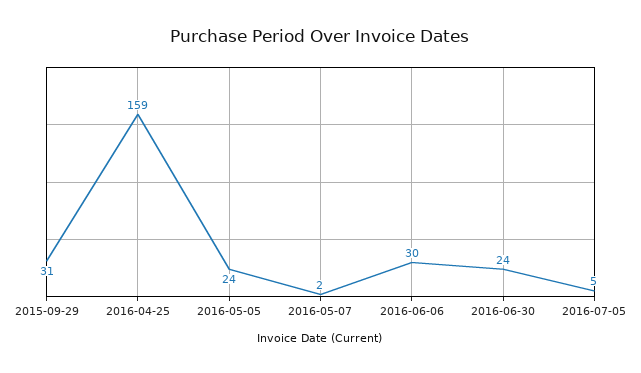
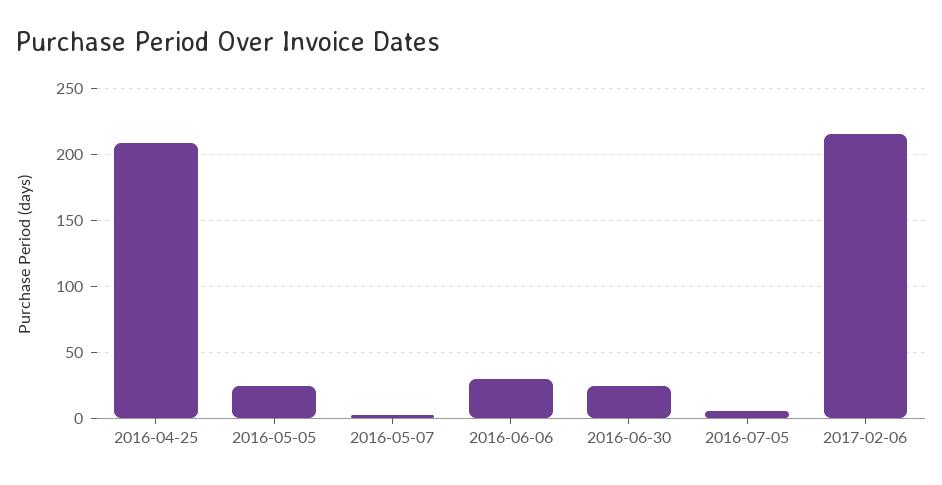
2015-09-29: 31 -> none
2016-04-25: 159 -> 210
2017-02-06: none -> 215

